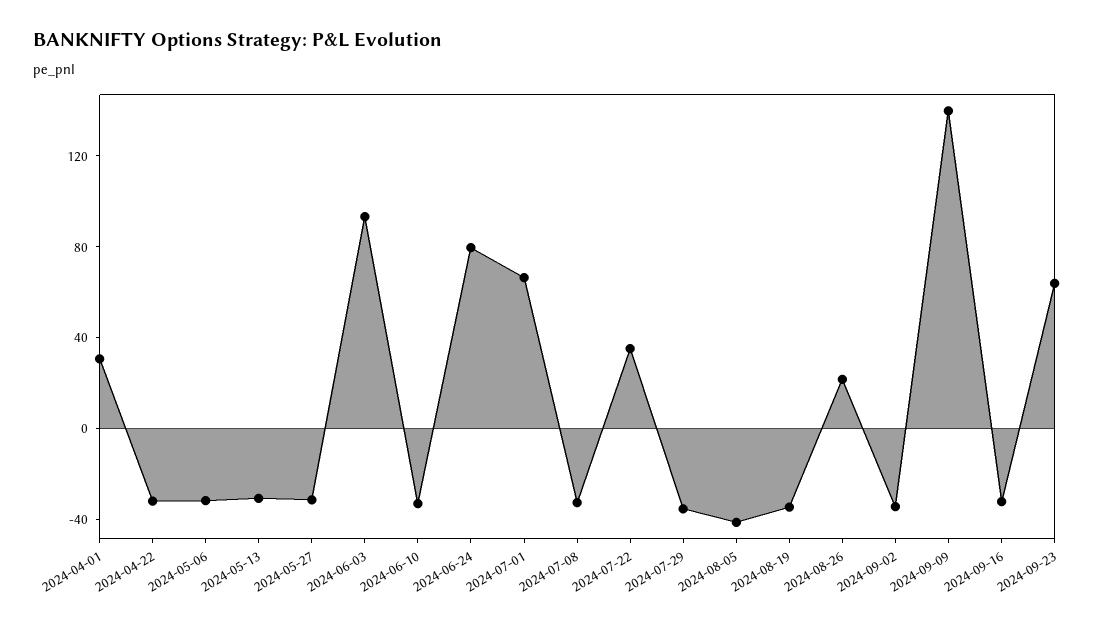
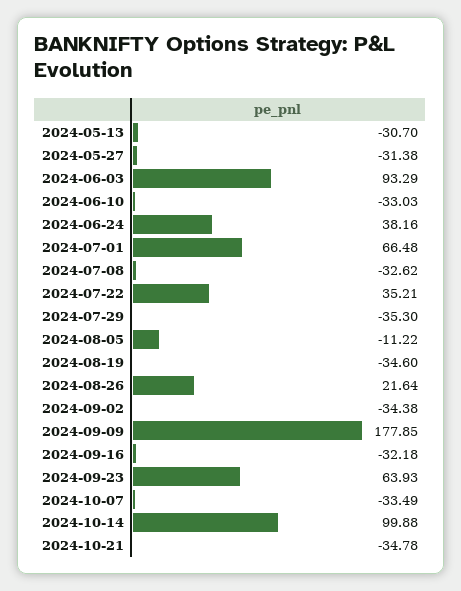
2024-04-01: 30 -> none
2024-04-22: -30 -> none
2024-05-06: -30 -> none
2024-06-24: 80 -> 38.16
2024-08-05: -40 -> -11.22
2024-09-09: 140 -> 177.85
2024-10-07: none -> -33.49
2024-10-14: none -> 99.88
2024-10-21: none -> -34.78

